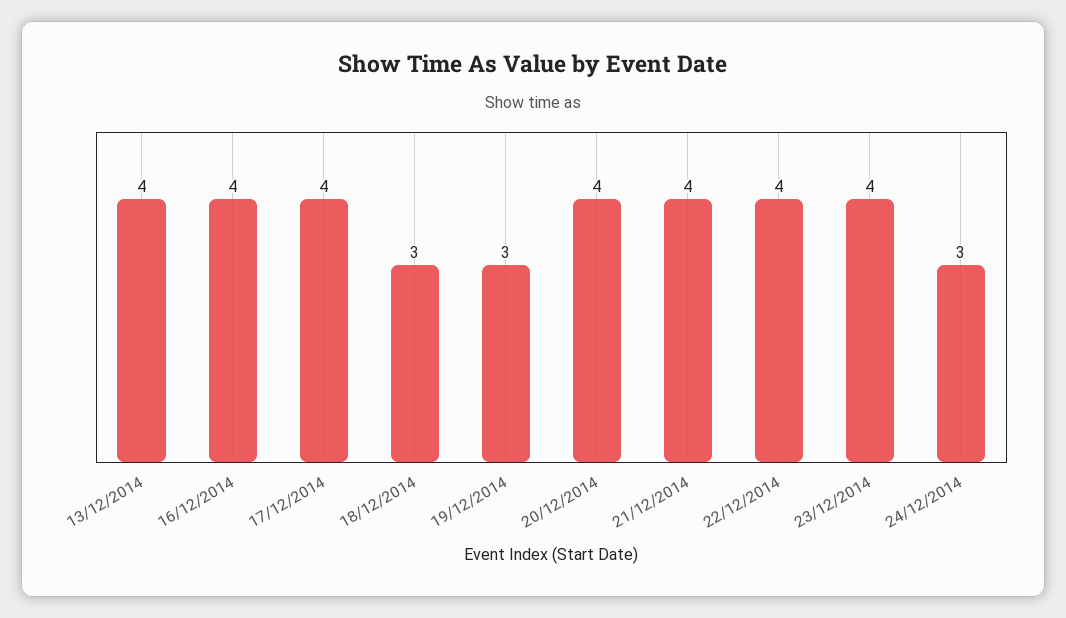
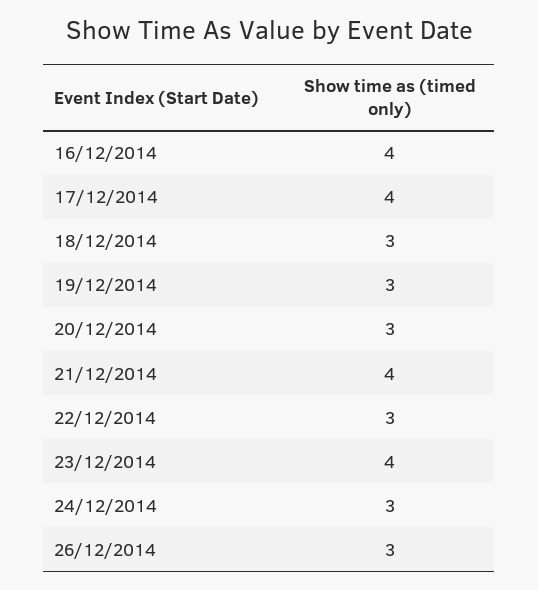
13/12/2014: 4 -> none
20/12/2014: 4 -> 3
22/12/2014: 4 -> 3
26/12/2014: none -> 3

